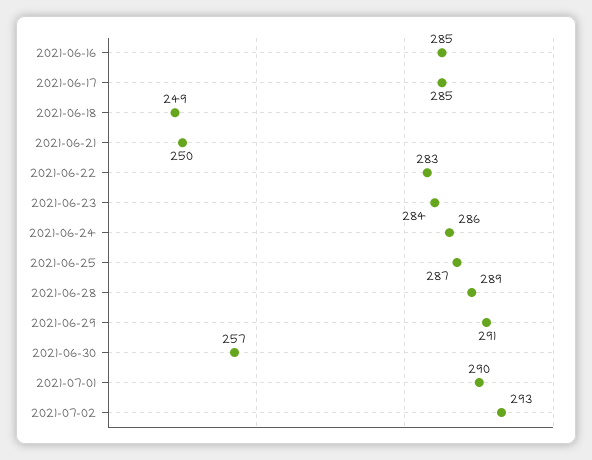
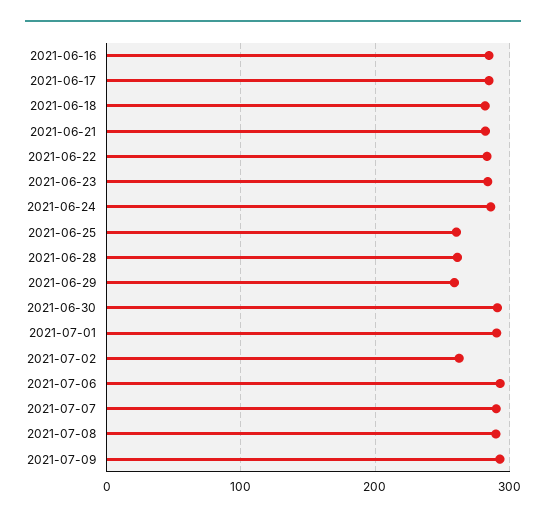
2021-06-18: 249 -> 280
2021-06-21: 250 -> 280
2021-06-25: 287 -> 260
2021-06-28: 289 -> 260
2021-06-29: 291 -> 260
2021-06-30: 257 -> 290
2021-07-02: 293 -> 260
2021-07-06: none -> 290
2021-07-07: none -> 290
2021-07-08: none -> 290
2021-07-09: none -> 290

